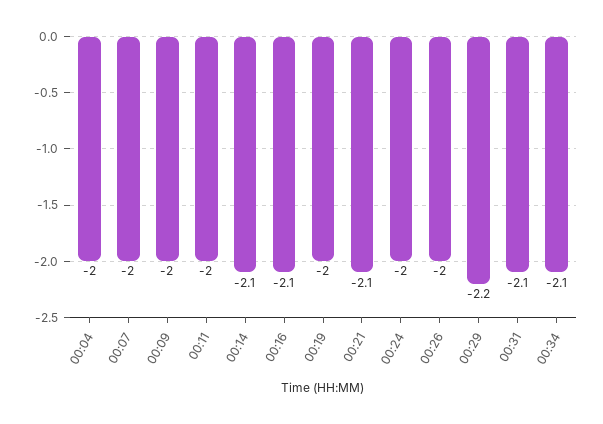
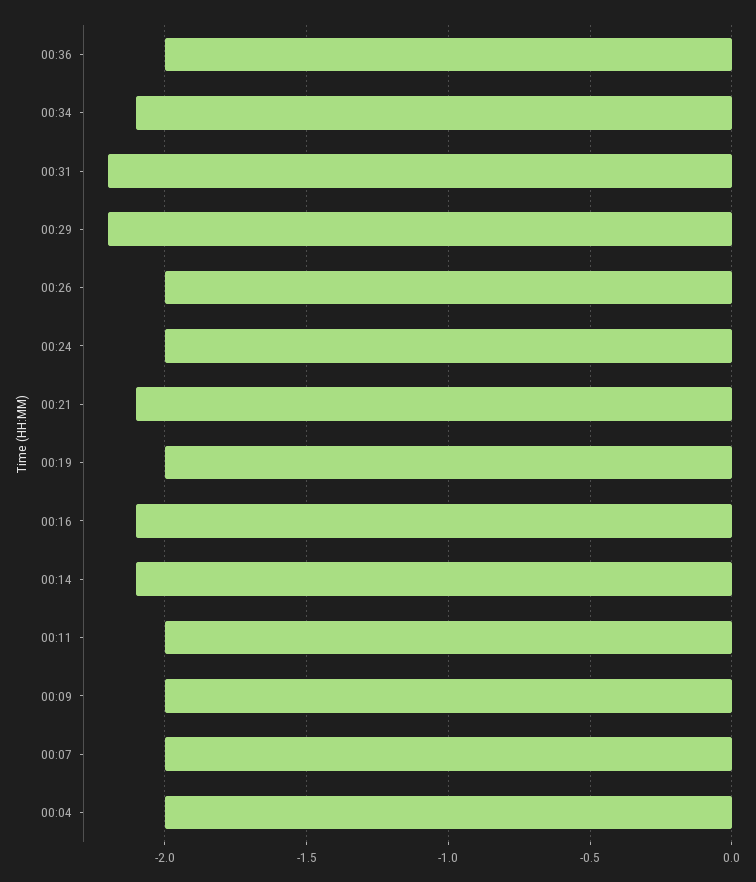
00:31: -2.1 -> -2.2
00:36: none -> -2

